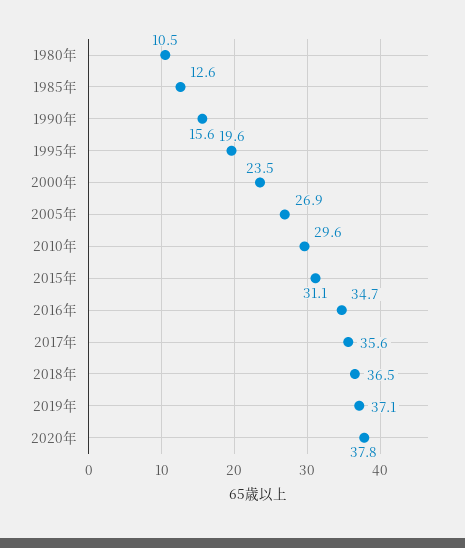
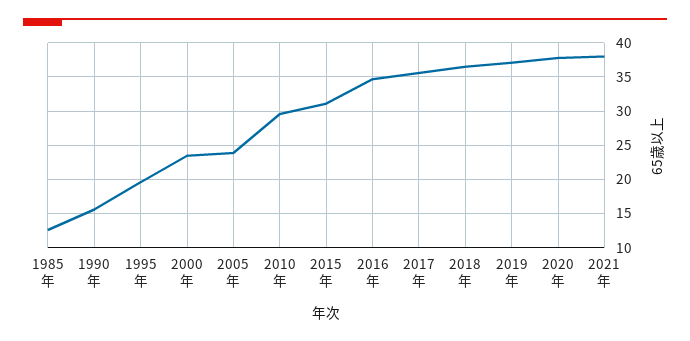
1980年: 10.5 -> none
2005年: 26.9 -> 24
2021年: none -> 38

